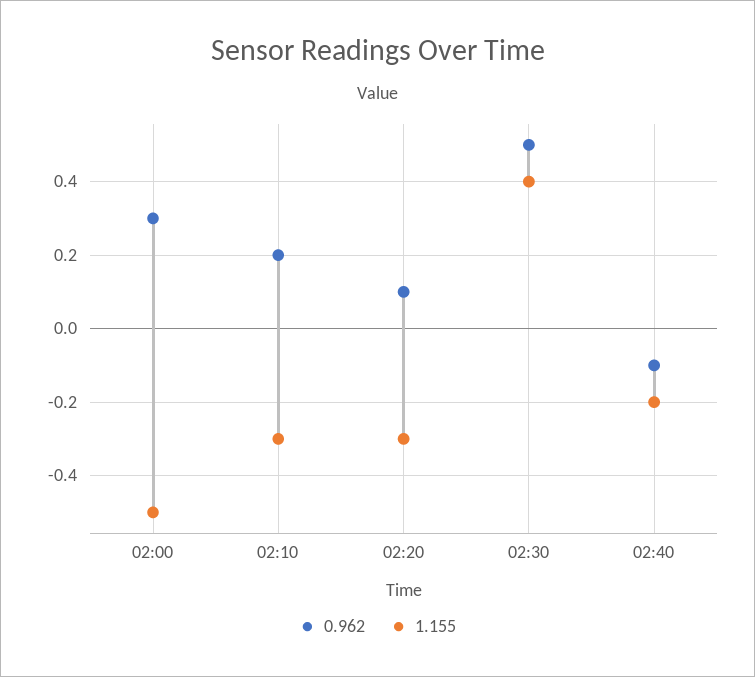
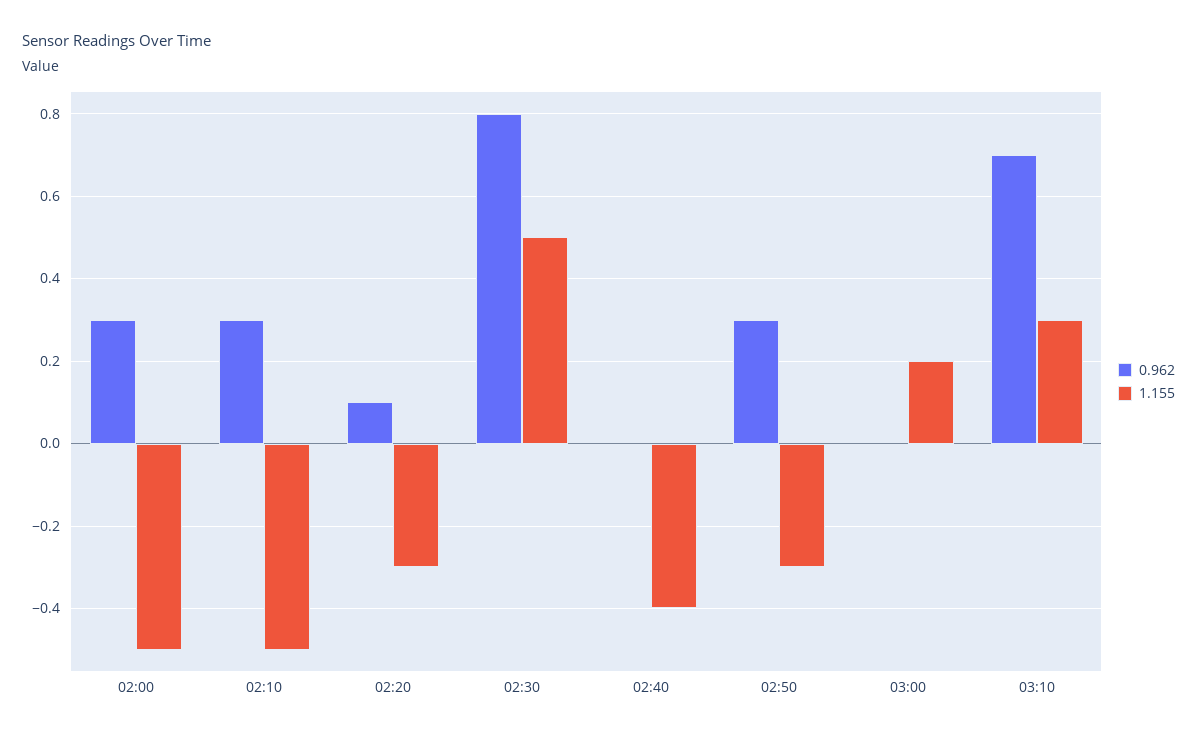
0.962, 02:10: 0.2 -> 0.3
1.155, 02:10: -0.3 -> -0.5
0.962, 02:30: 0.5 -> 0.8
1.155, 02:30: 0.4 -> 0.5
0.962, 02:40: -0.1 -> 0
1.155, 02:40: -0.2 -> -0.4
0.962, 02:50: none -> 0.3
1.155, 02:50: none -> -0.3
0.962, 03:00: none -> 0
1.155, 03:00: none -> 0.2
0.962, 03:10: none -> 0.7
1.155, 03:10: none -> 0.3

